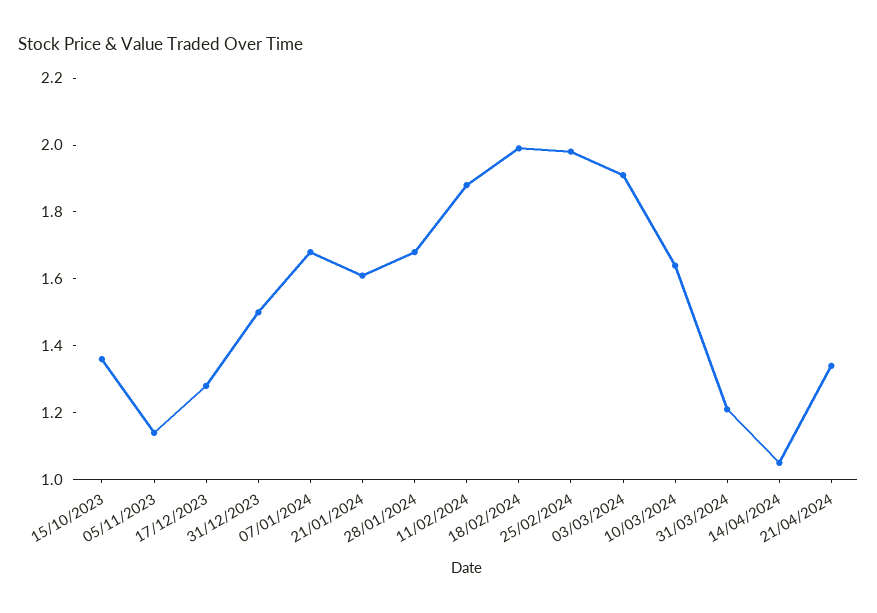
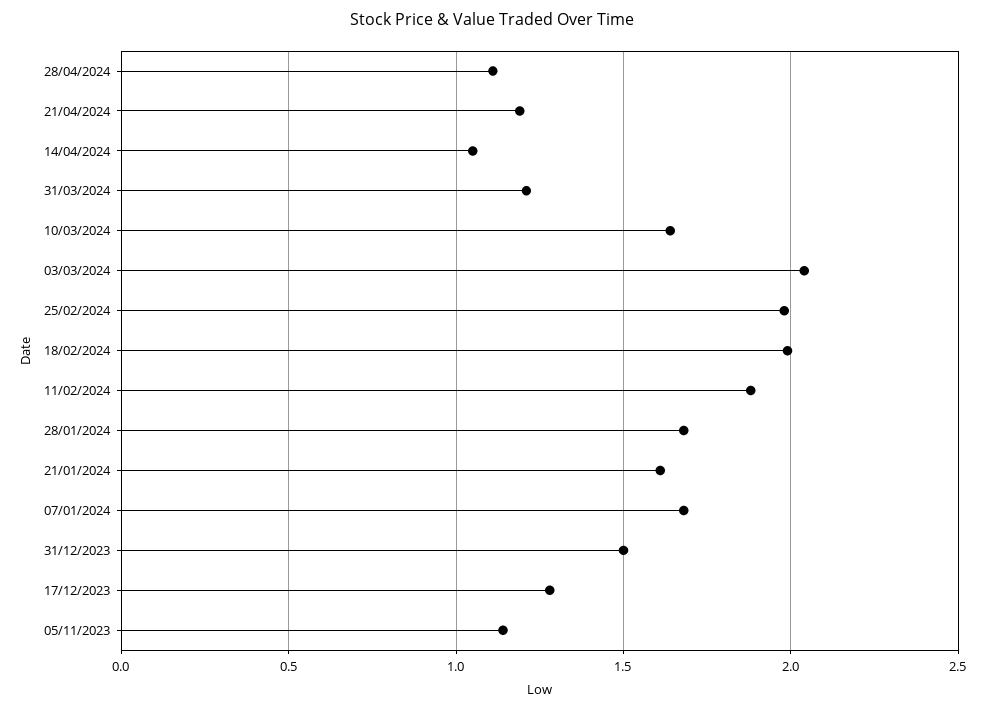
15/10/2023: 1.35 -> none
03/03/2024: 1.9 -> 2.05
21/04/2024: 1.35 -> 1.2
28/04/2024: none -> 1.1

